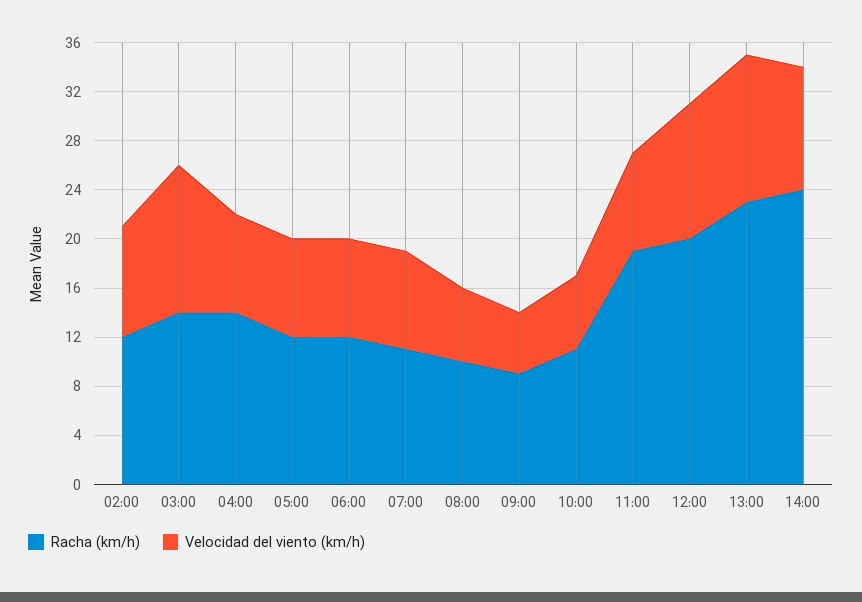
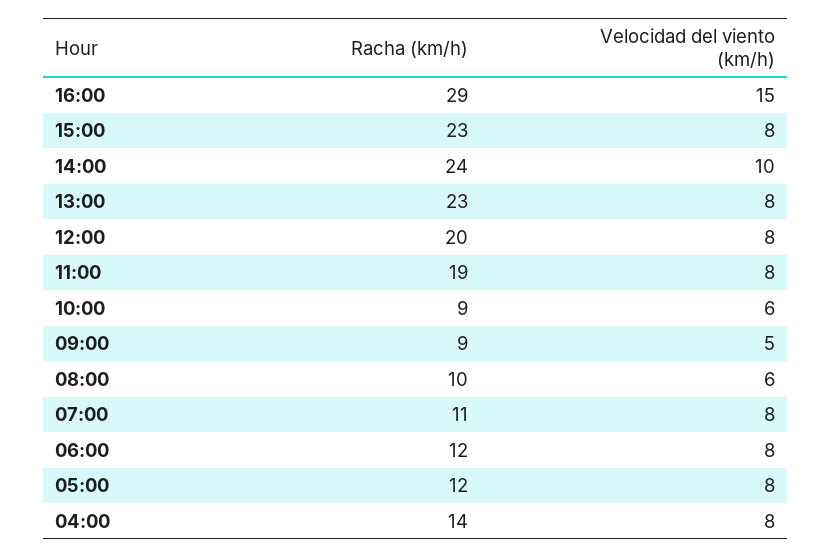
Racha (km/h), 02:00: 12 -> none
Velocidad del viento (km/h), 02:00: 9 -> none
Racha (km/h), 03:00: 14 -> none
Velocidad del viento (km/h), 03:00: 12 -> none
Racha (km/h), 10:00: 11 -> 9
Velocidad del viento (km/h), 12:00: 11 -> 8
Velocidad del viento (km/h), 13:00: 12 -> 8
Racha (km/h), 16:00: none -> 29
Velocidad del viento (km/h), 16:00: none -> 15
Racha (km/h), 15:00: none -> 23
Velocidad del viento (km/h), 15:00: none -> 8

